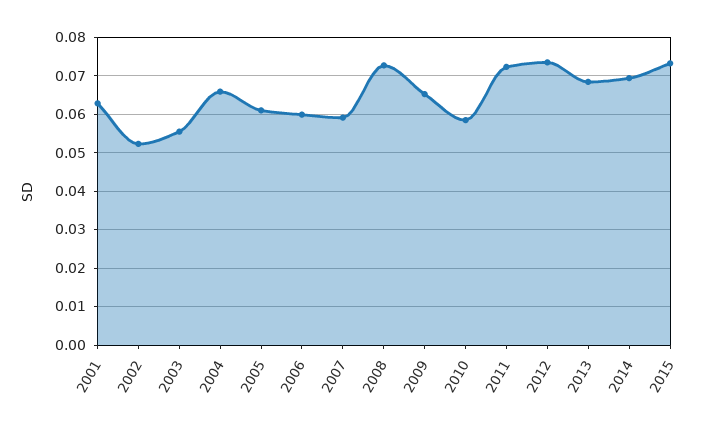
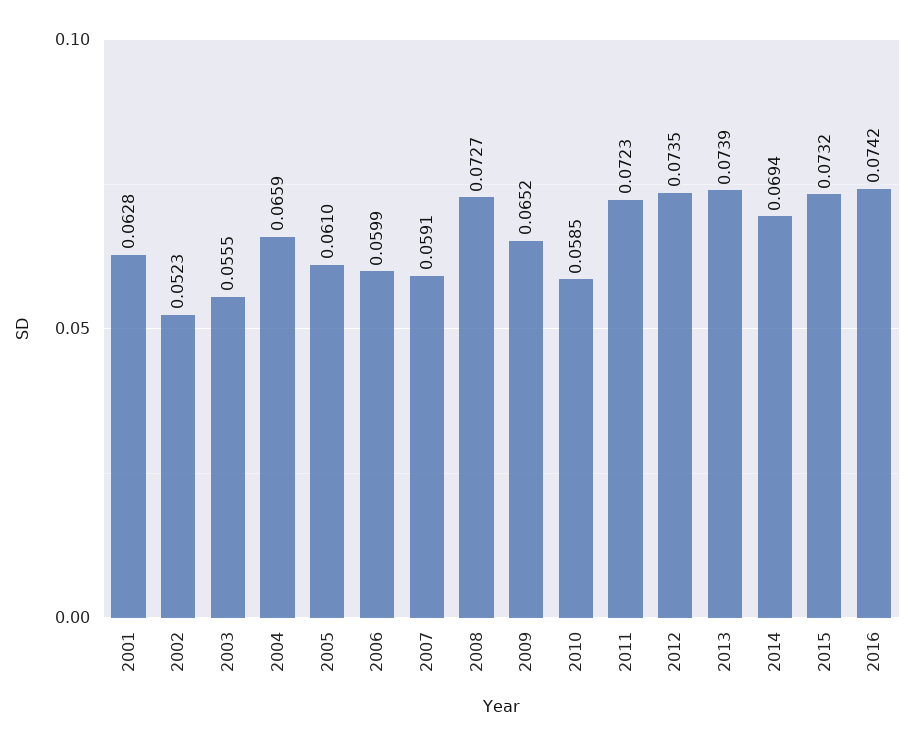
2013: 0.068 -> 0.0739
2016: none -> 0.0742

